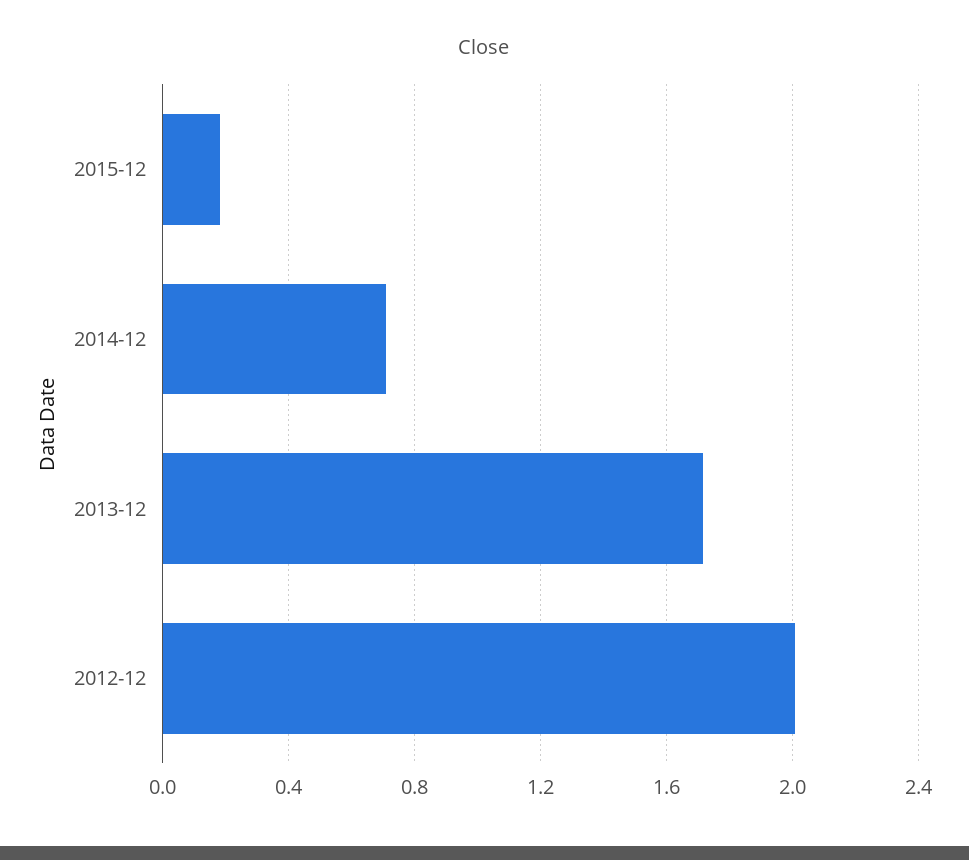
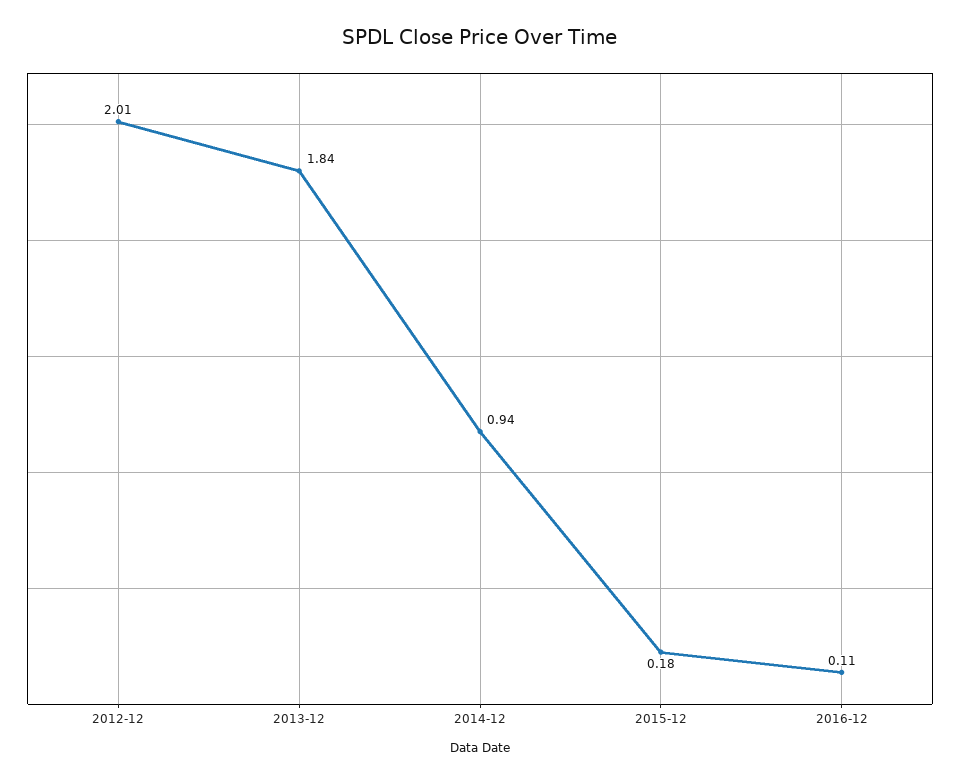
2014-12: 0.7 -> 0.94
2013-12: 1.7 -> 1.84
2016-12: none -> 0.11

